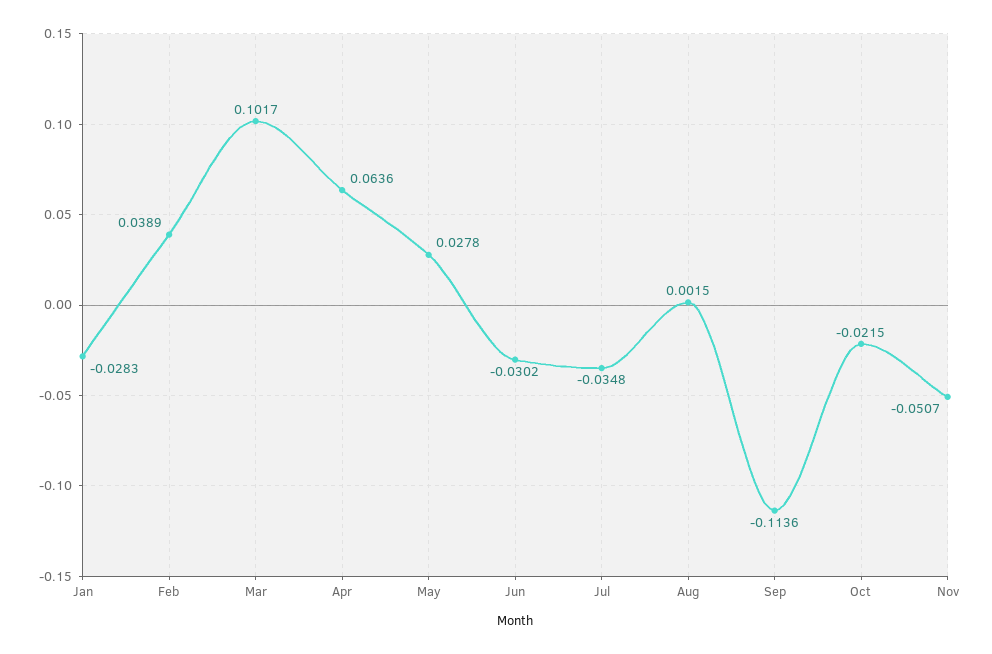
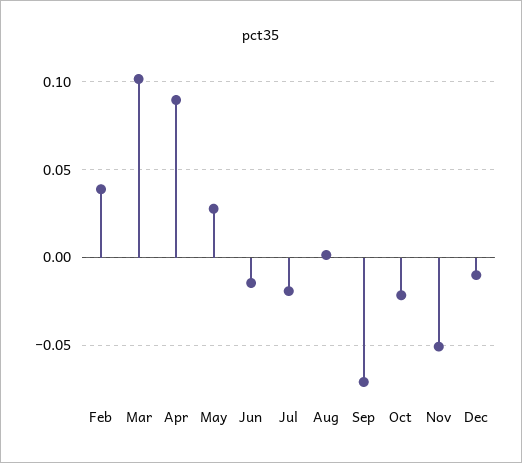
Jan: -0.0283 -> none
Apr: 0.0636 -> 0.09
Jun: -0.0302 -> -0.015
Jul: -0.0348 -> -0.02
Sep: -0.1136 -> -0.07
Dec: none -> -0.01

